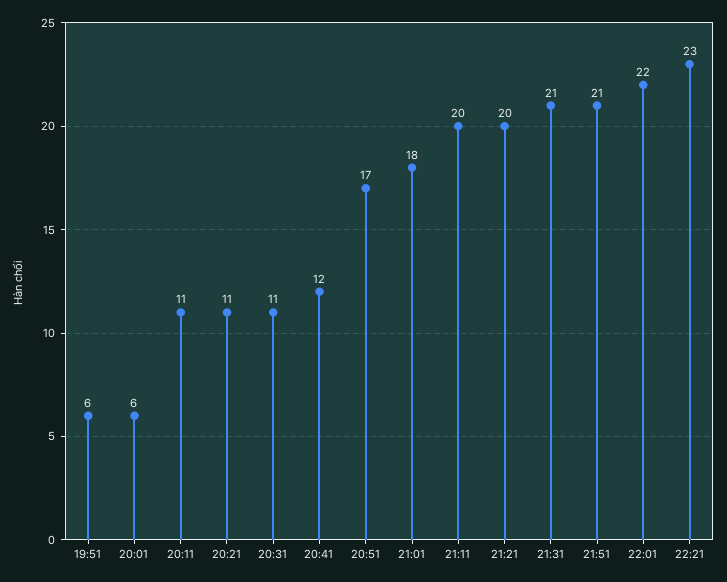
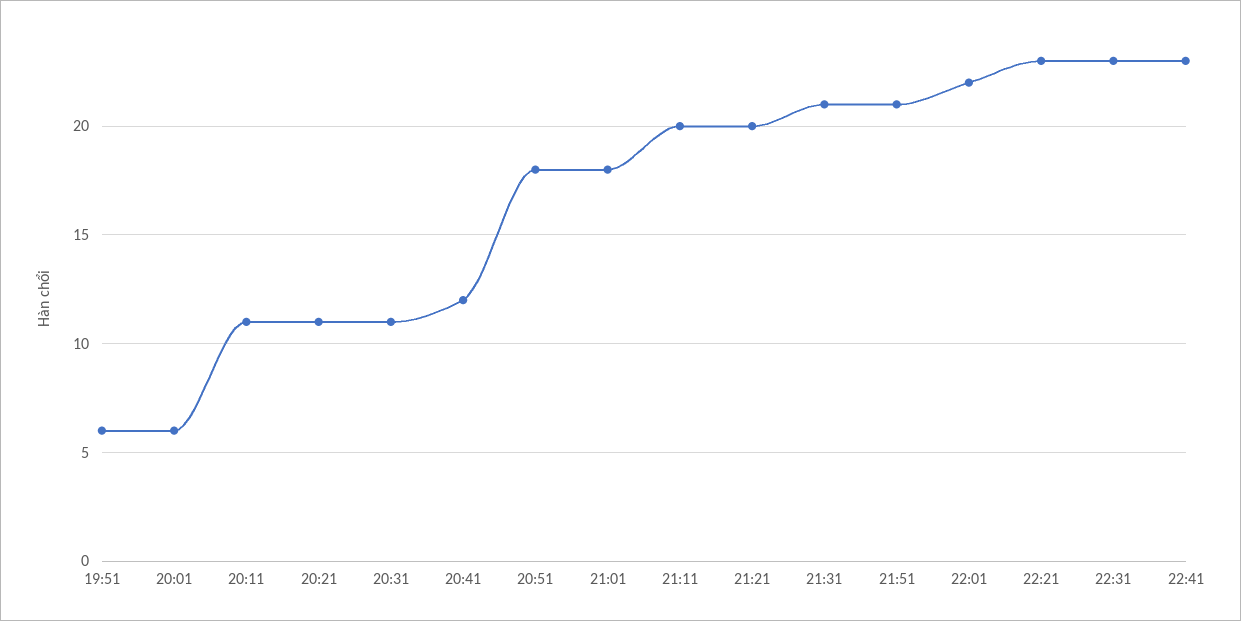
20:51: 17 -> 18
22:31: none -> 23
22:41: none -> 23

